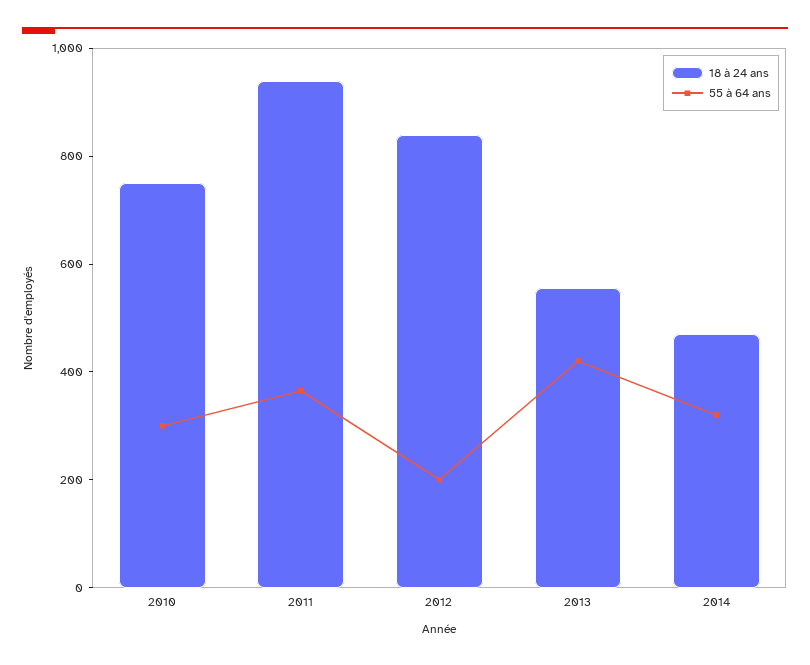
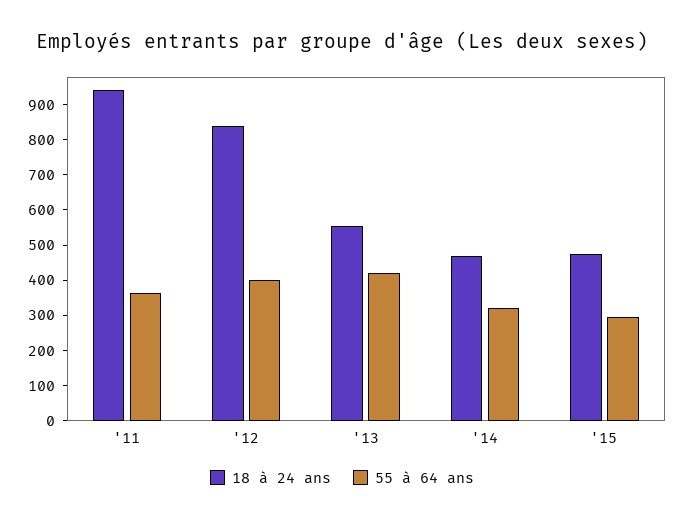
18 à 24 ans, 2010: 750 -> none
55 à 64 ans, 2010: 300 -> none
55 à 64 ans, 2012: 200 -> 400
18 à 24 ans, '15: none -> 475
55 à 64 ans, '15: none -> 300

